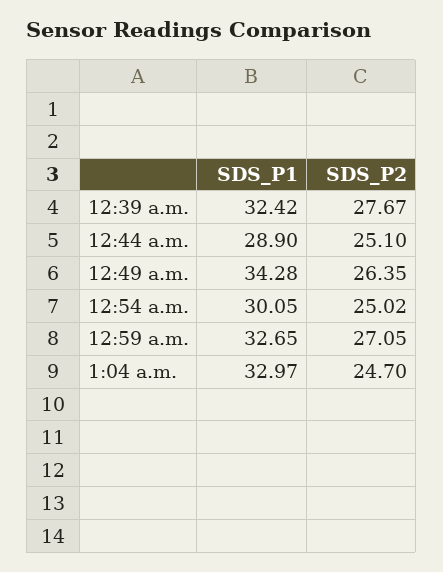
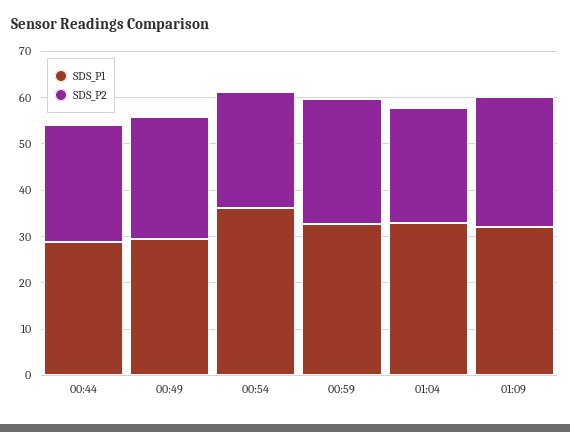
SDS_P1, 12:39 a.m.: 32.42 -> none
SDS_P2, 12:39 a.m.: 27.67 -> none
SDS_P1, 12:49 a.m.: 34.28 -> 30
SDS_P1, 12:54 a.m.: 30.05 -> 36
SDS_P1, 01:09: none -> 32
SDS_P2, 01:09: none -> 28

